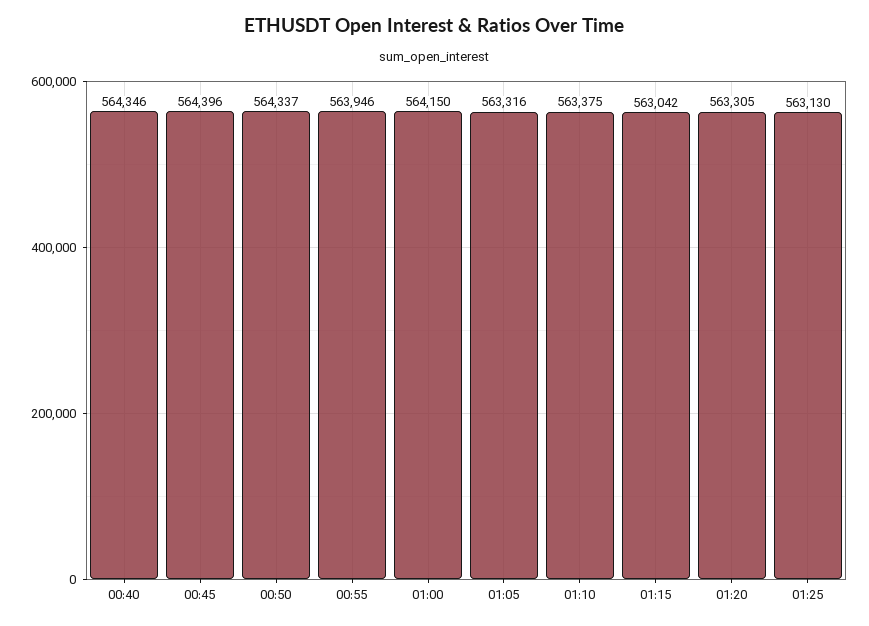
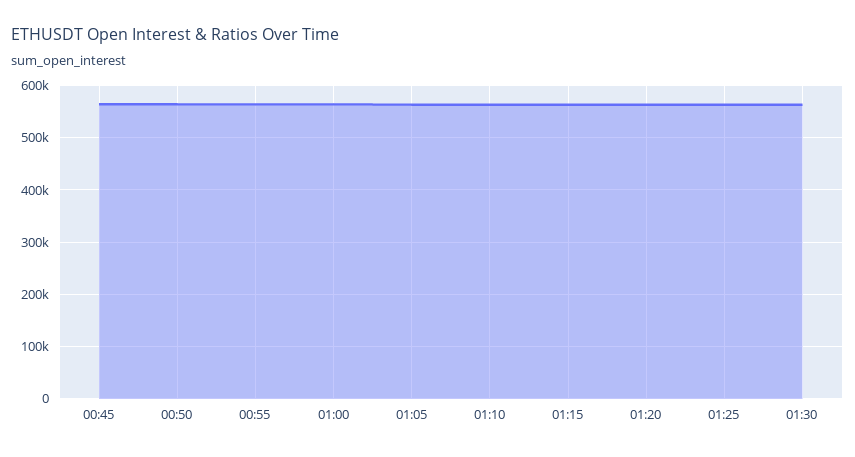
00:40: 564346 -> none
01:30: none -> 560000

